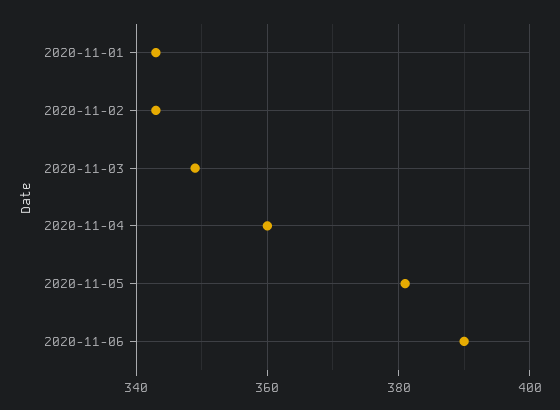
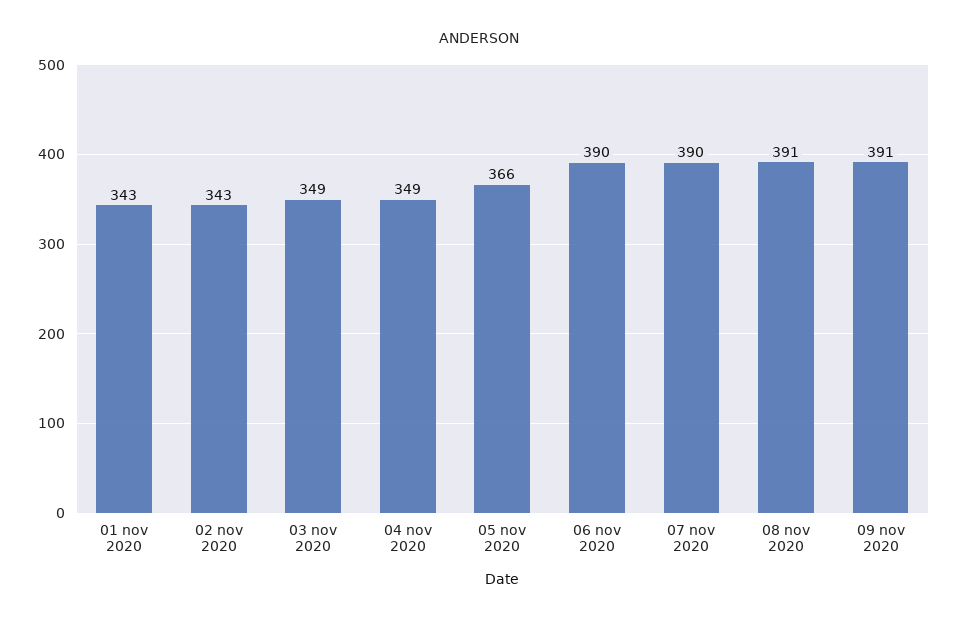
2020-11-04: 360 -> 349
2020-11-05: 380 -> 366
07 nov 2020: none -> 390
08 nov 2020: none -> 391
09 nov 2020: none -> 391

